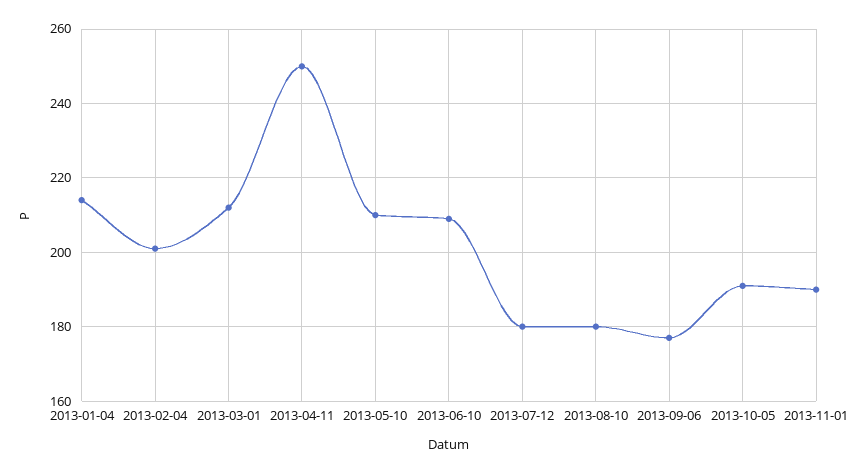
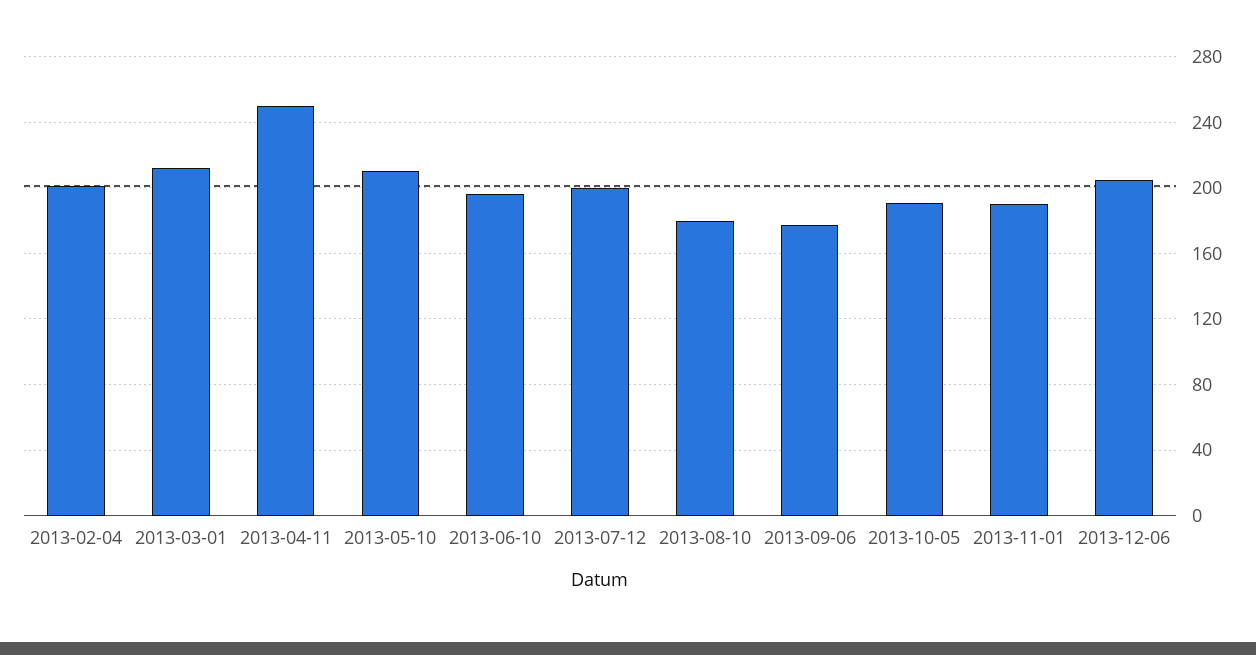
2013-01-04: 215 -> none
2013-06-10: 210 -> 195
2013-07-12: 180 -> 200
2013-12-06: none -> 205

